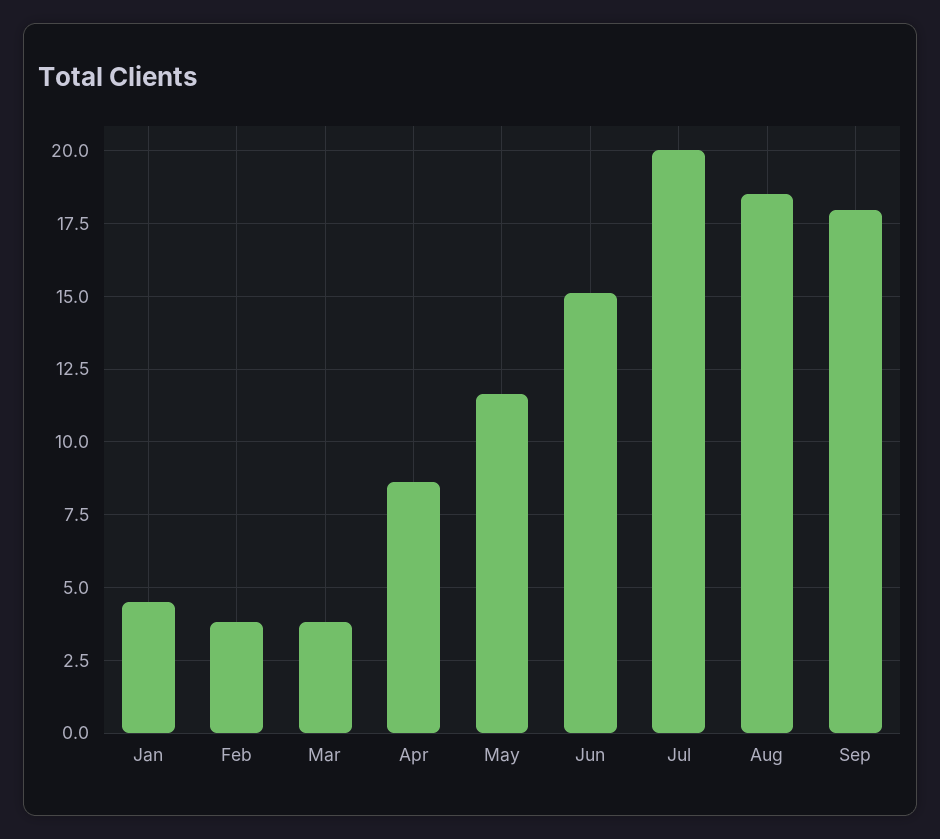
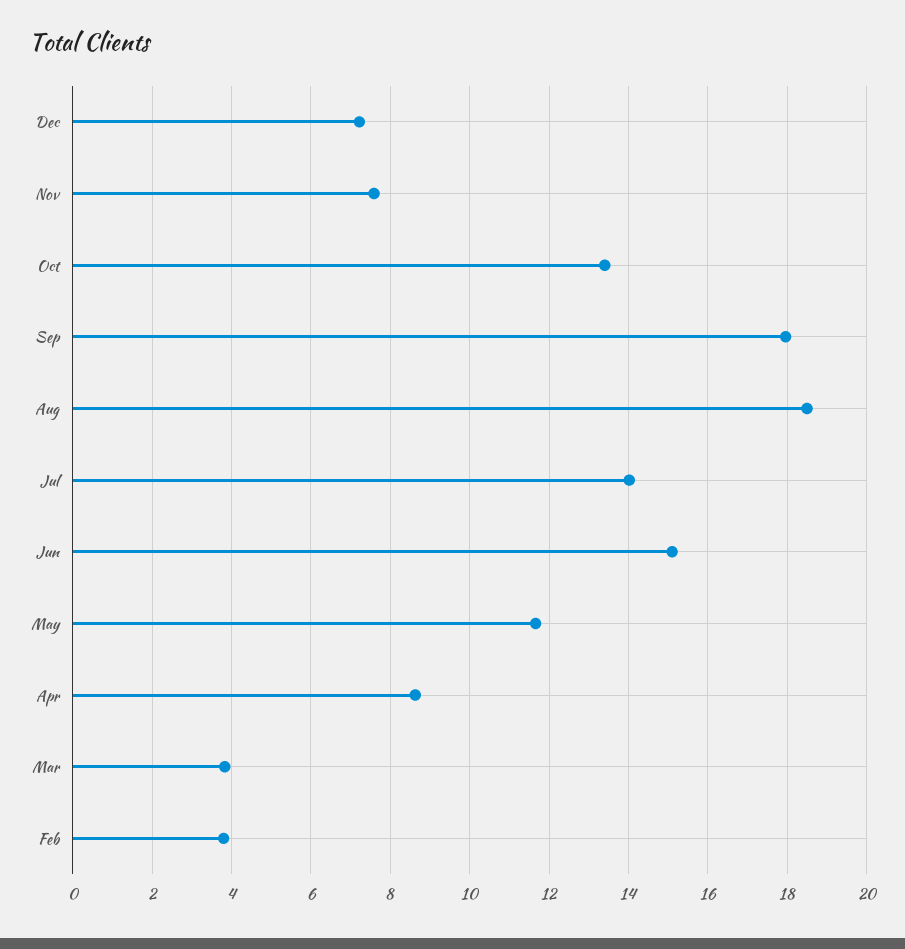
Jan: 4.5 -> none
Jul: 20 -> 14
Dec: none -> 7.2
Nov: none -> 7.6
Oct: none -> 13.4

